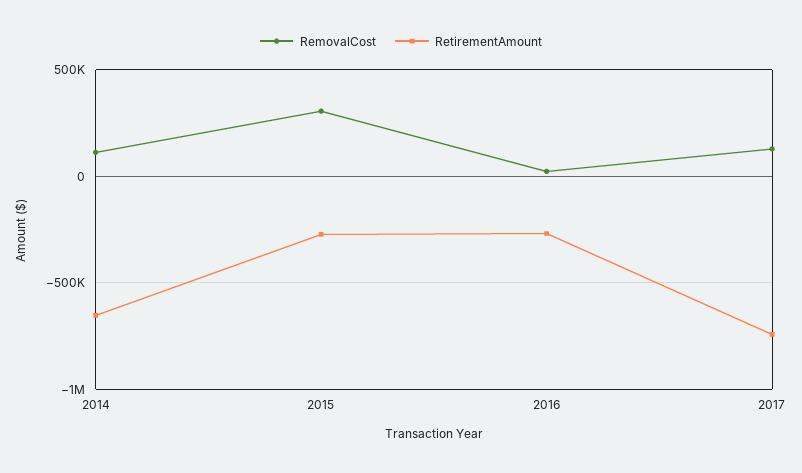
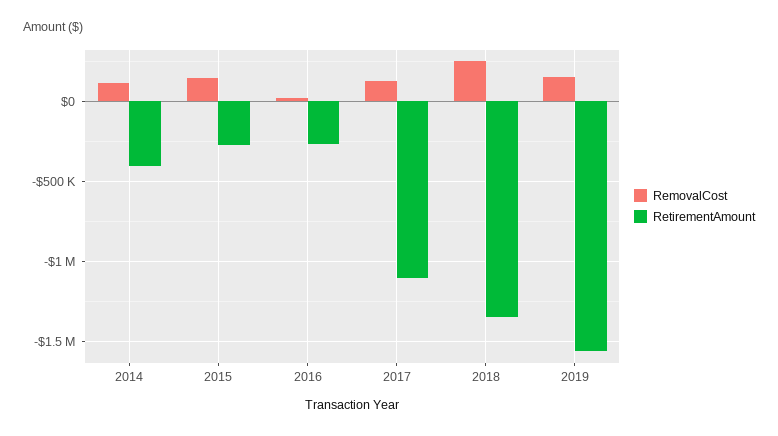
RetirementAmount, 2014: -650000 -> -400000
RemovalCost, 2015: 300000 -> 150000
RetirementAmount, 2017: -750000 -> -1100000
RemovalCost, 2018: none -> 250000
RetirementAmount, 2018: none -> -1350000
RemovalCost, 2019: none -> 150000
RetirementAmount, 2019: none -> -1550000

